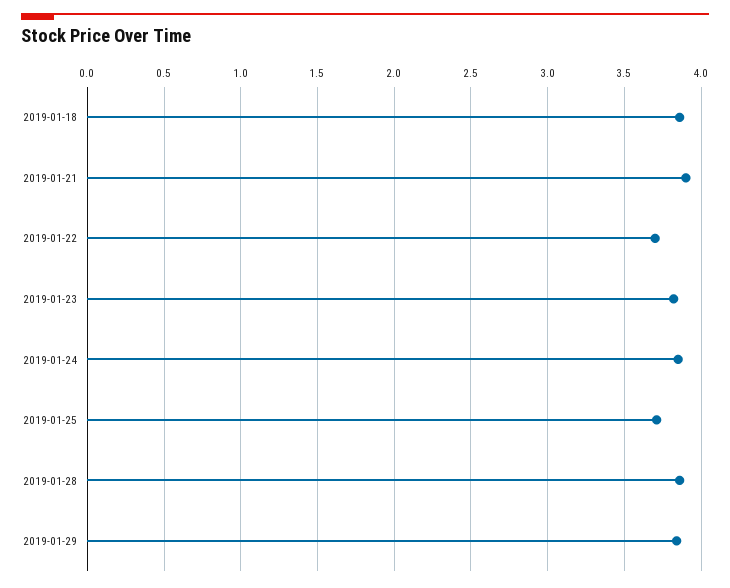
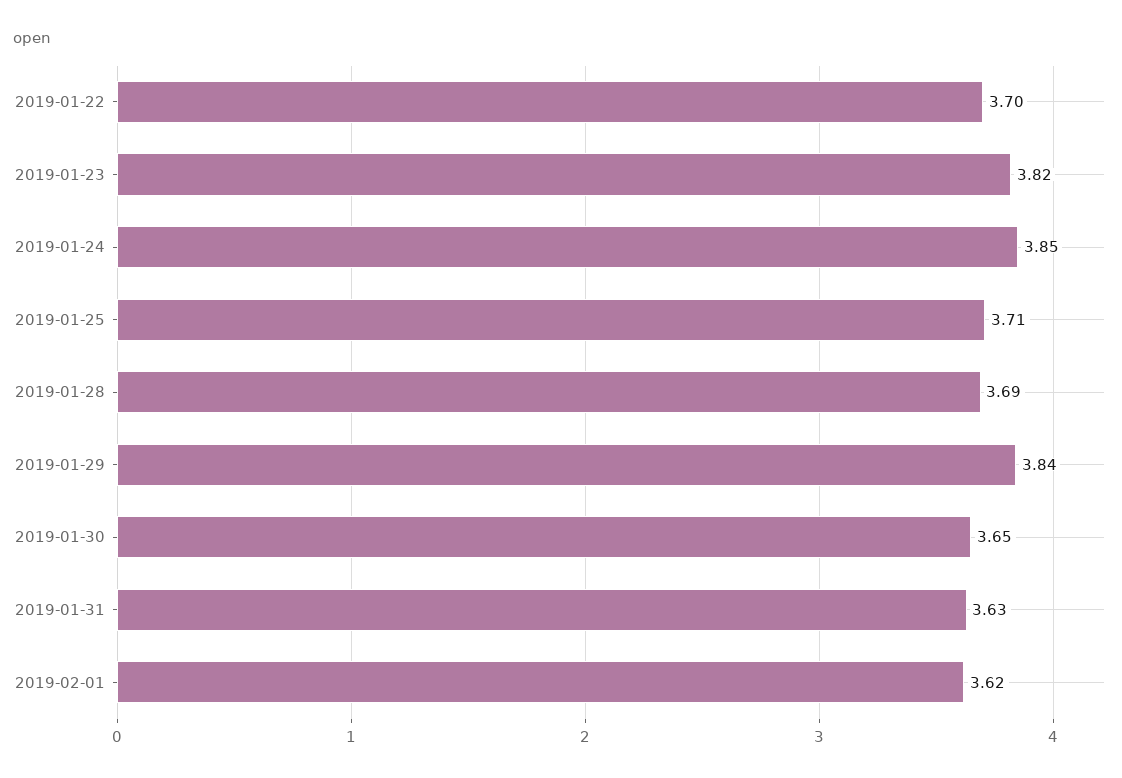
2019-01-18: 3.85 -> none
2019-01-21: 3.9 -> none
2019-01-28: 3.85 -> 3.69
2019-01-30: none -> 3.65
2019-01-31: none -> 3.63
2019-02-01: none -> 3.62

